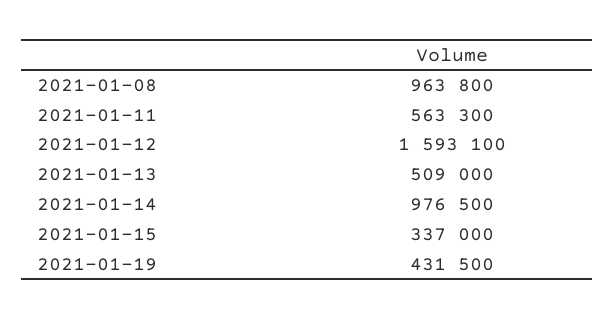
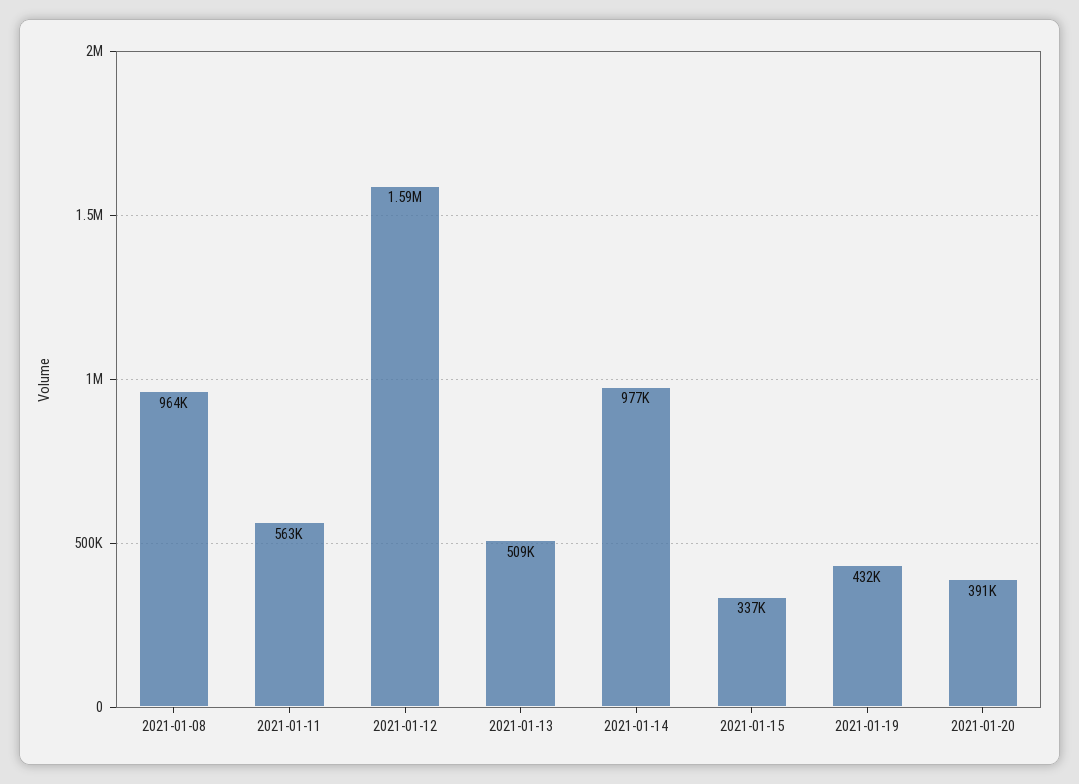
2021-01-20: none -> 391000

